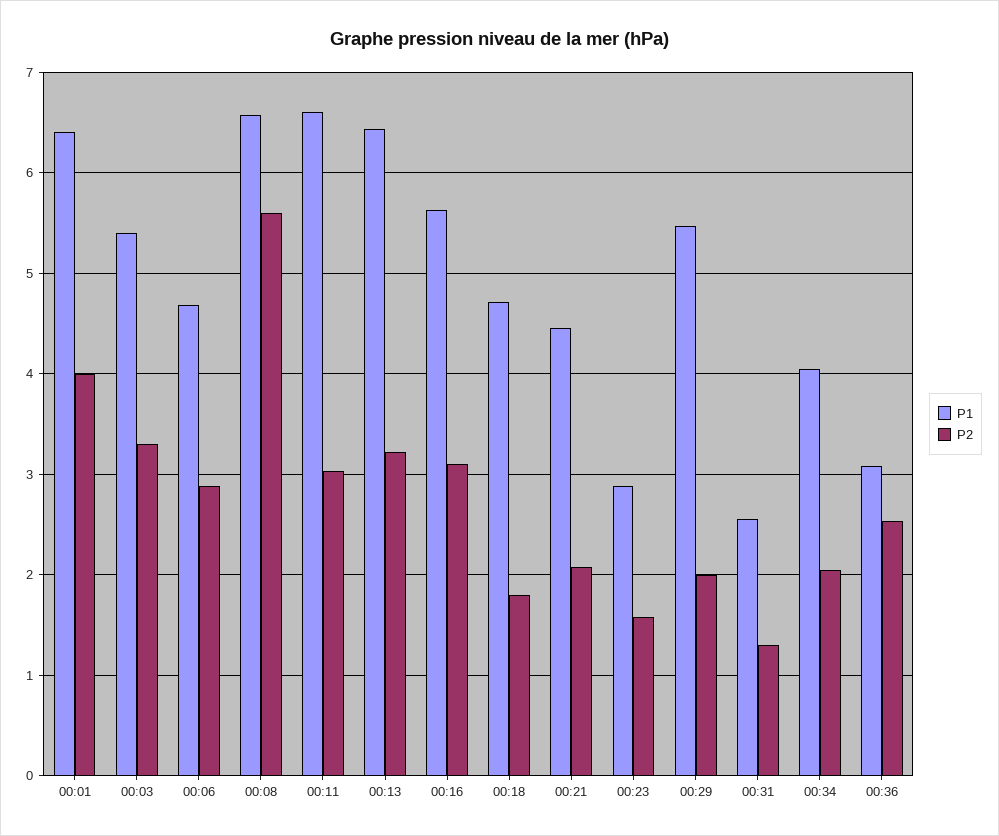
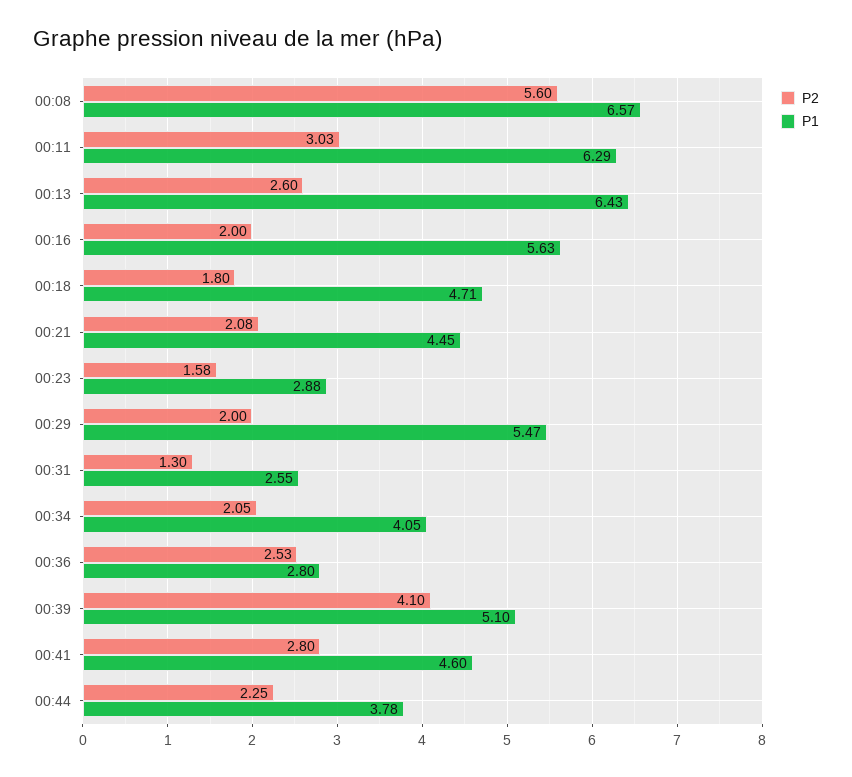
P1, 00:01: 6.4 -> none
P2, 00:01: 4 -> none
P1, 00:03: 5.4 -> none
P2, 00:03: 3.3 -> none
P1, 00:06: 4.7 -> none
P2, 00:06: 2.9 -> none
P1, 00:11: 6.6 -> 6.29
P2, 00:13: 3.2 -> 2.6
P2, 00:16: 3.1 -> 2
P1, 00:36: 3.1 -> 2.8
P2, 00:39: none -> 4.1
P1, 00:39: none -> 5.1
P2, 00:41: none -> 2.8
P1, 00:41: none -> 4.6
P2, 00:44: none -> 2.25
P1, 00:44: none -> 3.78

